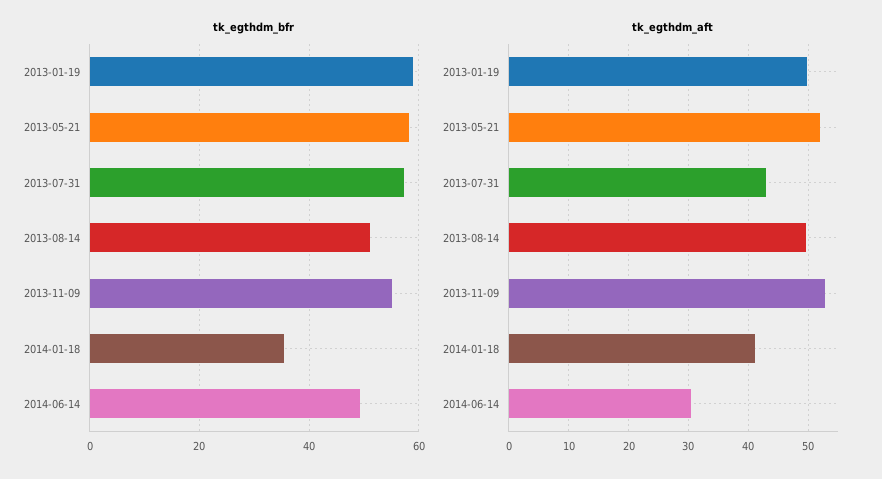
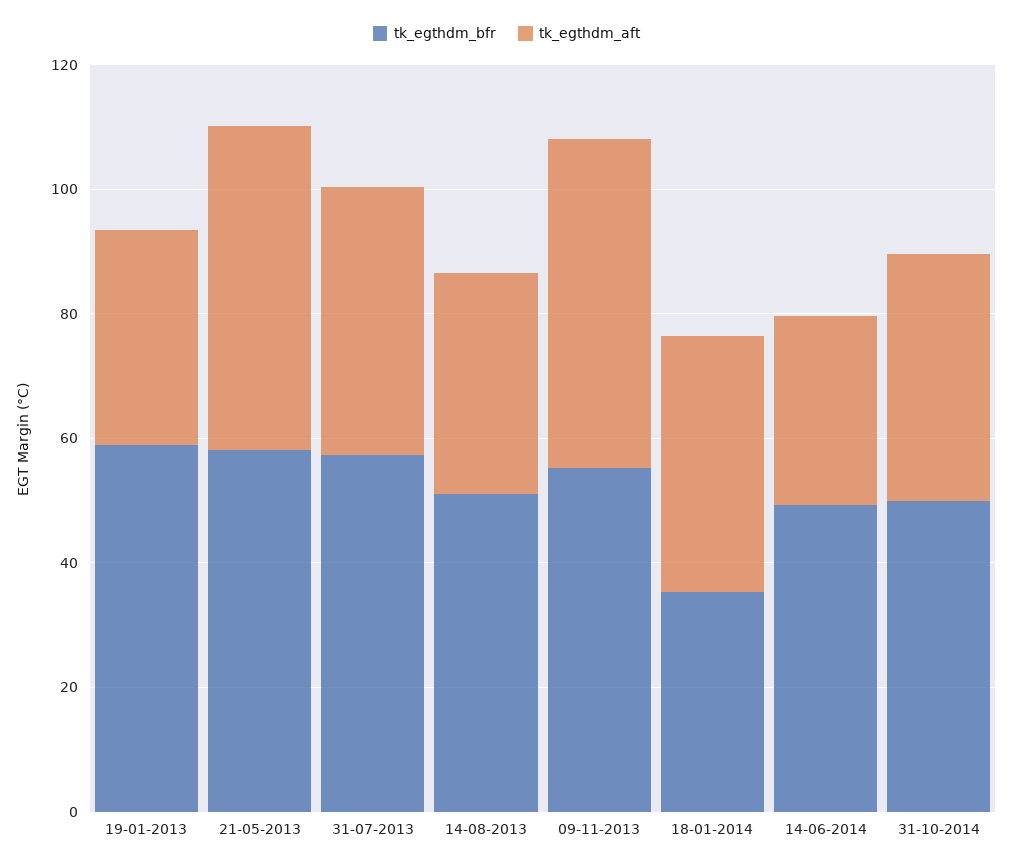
tk_egthdm_aft, 2013-01-19: 50 -> 35
tk_egthdm_aft, 2013-08-14: 50 -> 35
tk_egthdm_bfr, 31-10-2014: none -> 50
tk_egthdm_aft, 31-10-2014: none -> 40

